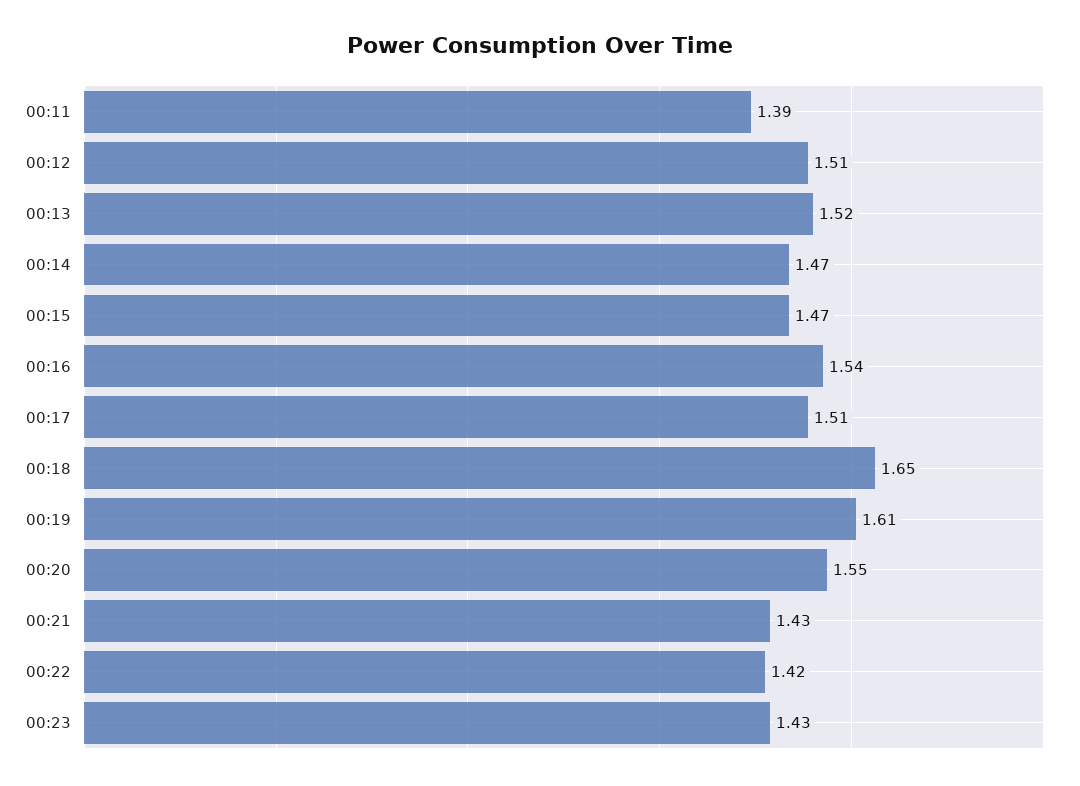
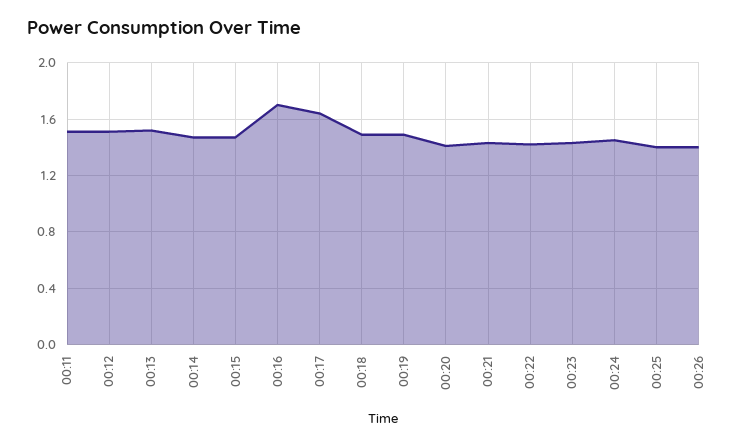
00:11: 1.39 -> 1.5
00:16: 1.54 -> 1.7
00:17: 1.51 -> 1.65
00:18: 1.65 -> 1.5
00:19: 1.61 -> 1.5
00:20: 1.55 -> 1.4
00:24: none -> 1.45
00:25: none -> 1.4
00:26: none -> 1.4

